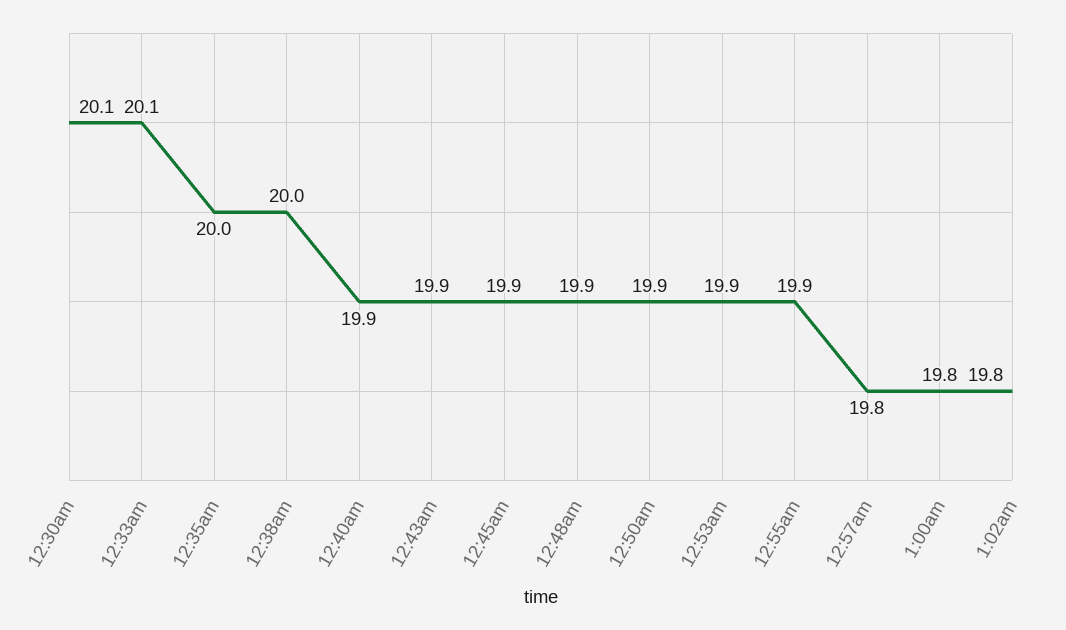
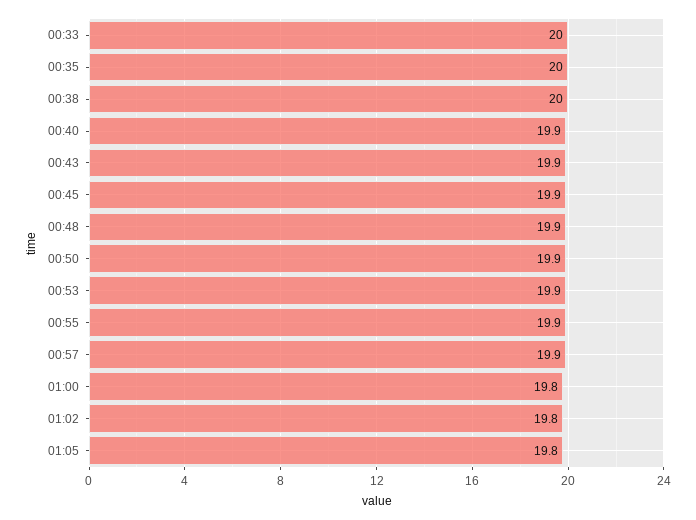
12:30am: 20.1 -> none
12:33am: 20.1 -> 20
12:57am: 19.8 -> 19.9
01:05: none -> 19.8

